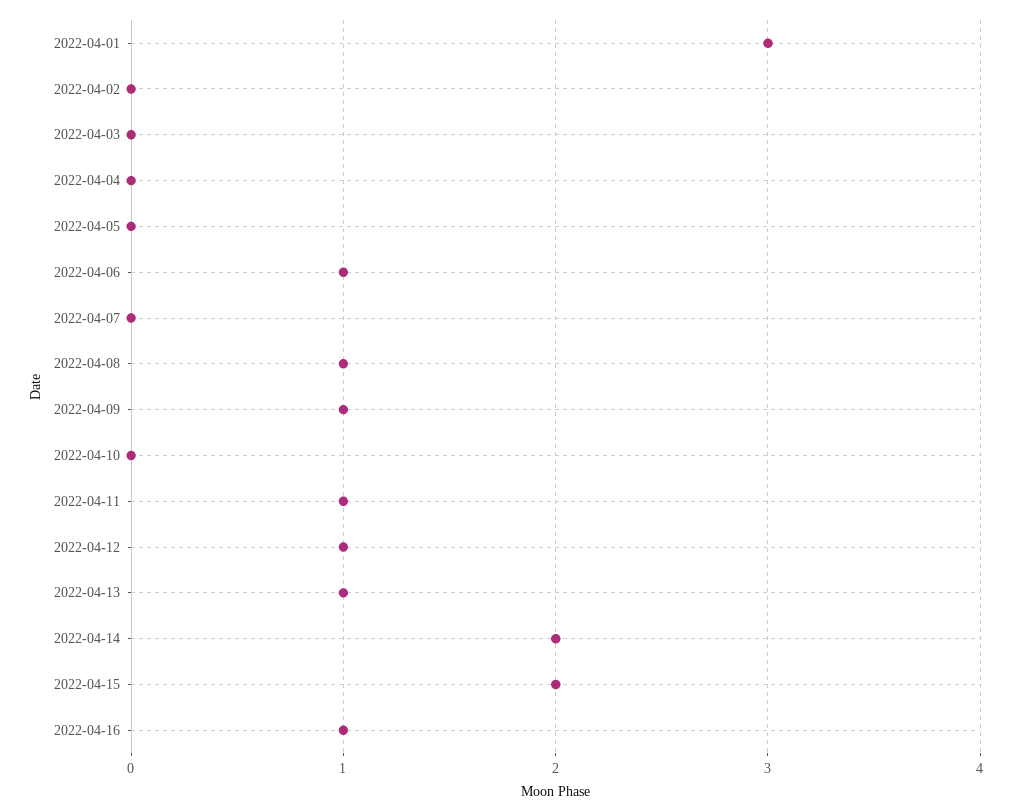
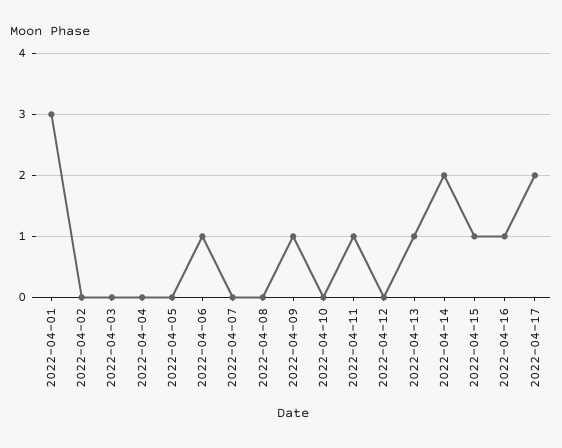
2022-04-08: 1 -> 0
2022-04-12: 1 -> 0
2022-04-15: 2 -> 1
2022-04-17: none -> 2

